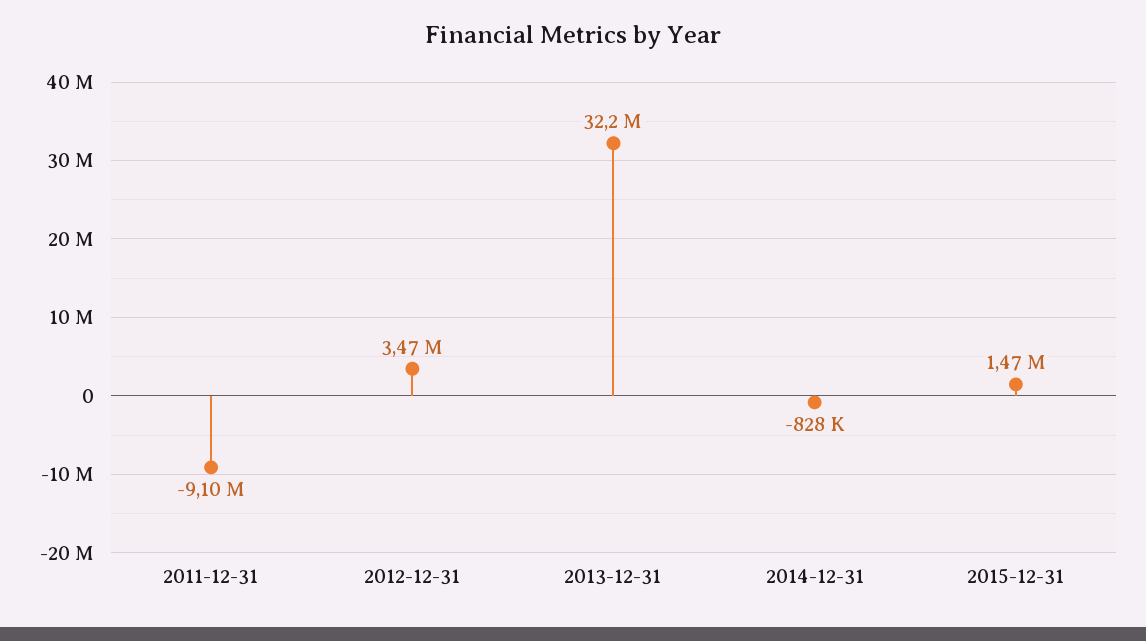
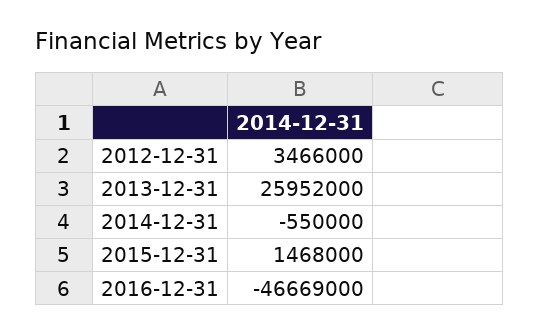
2011-12-31: -9100000 -> none
2013-12-31: 32200000 -> 25952000
2014-12-31: -828000 -> -550000
2016-12-31: none -> -46669000

